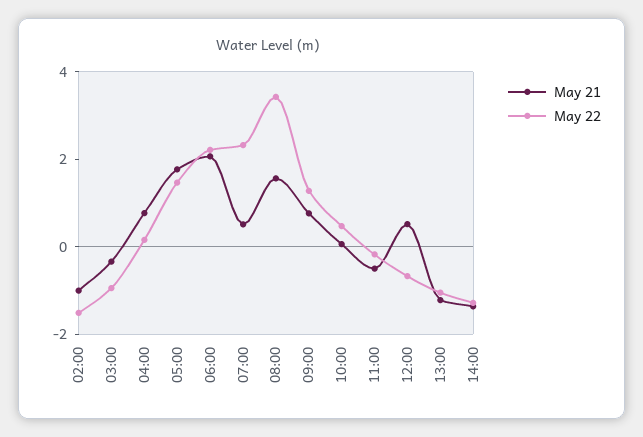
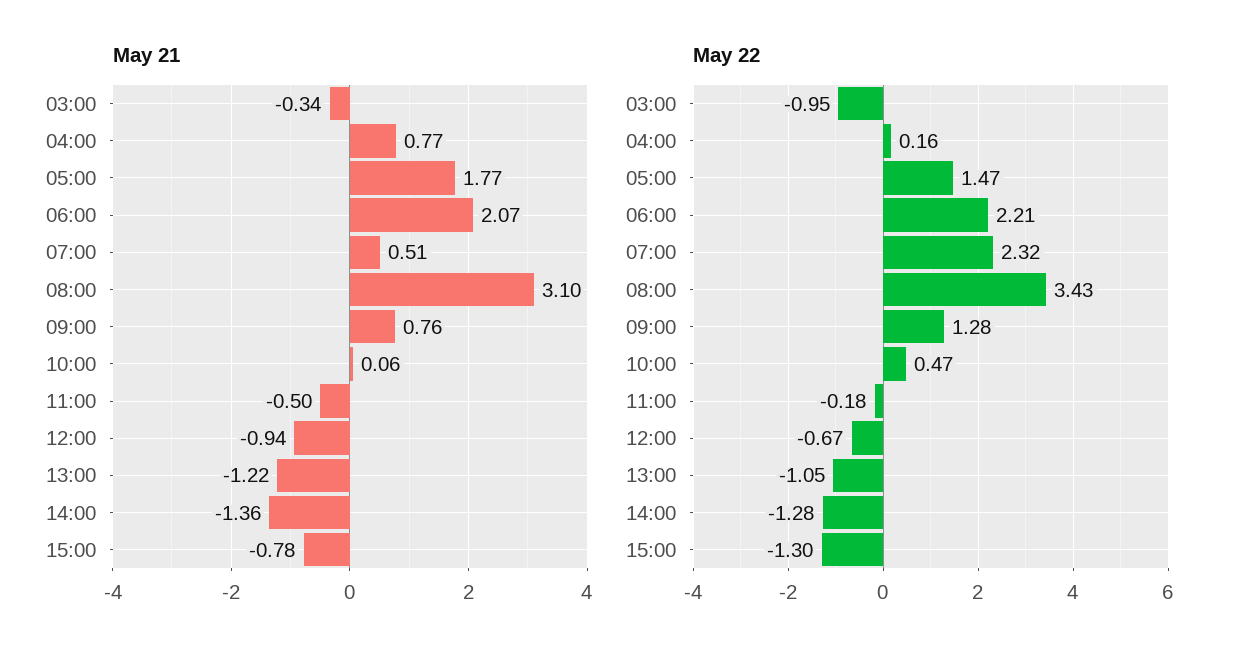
May 21, 02:00: -1 -> none
May 22, 02:00: -1.5 -> none
May 21, 08:00: 1.5 -> 3.1
May 21, 12:00: 0.5 -> -0.94
May 21, 15:00: none -> -0.78
May 22, 15:00: none -> -1.3

